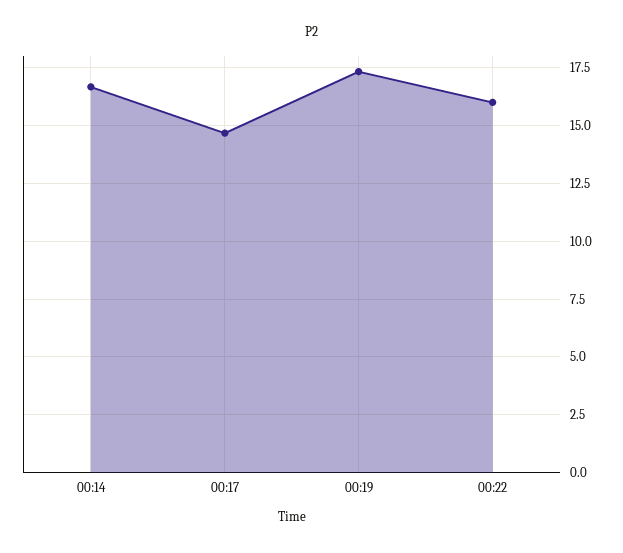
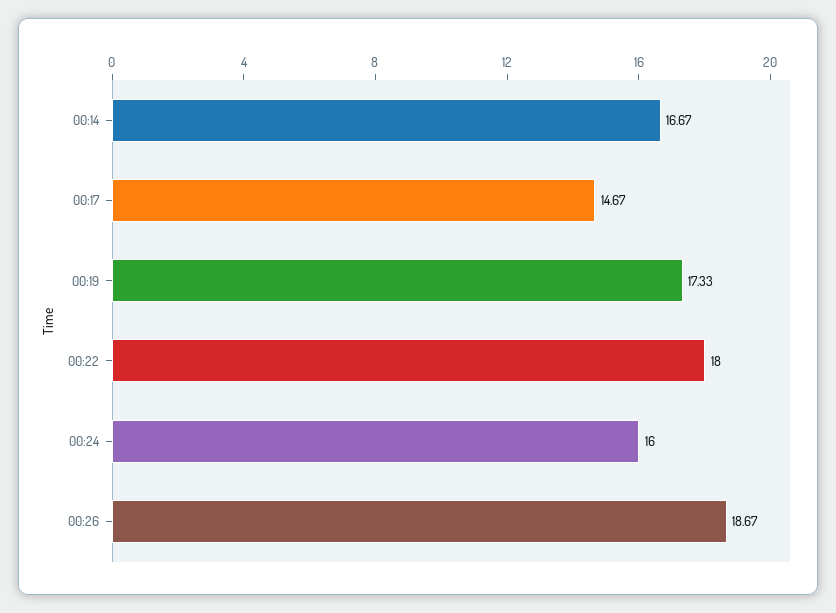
00:22: 16 -> 18
00:24: none -> 16
00:26: none -> 18.67

